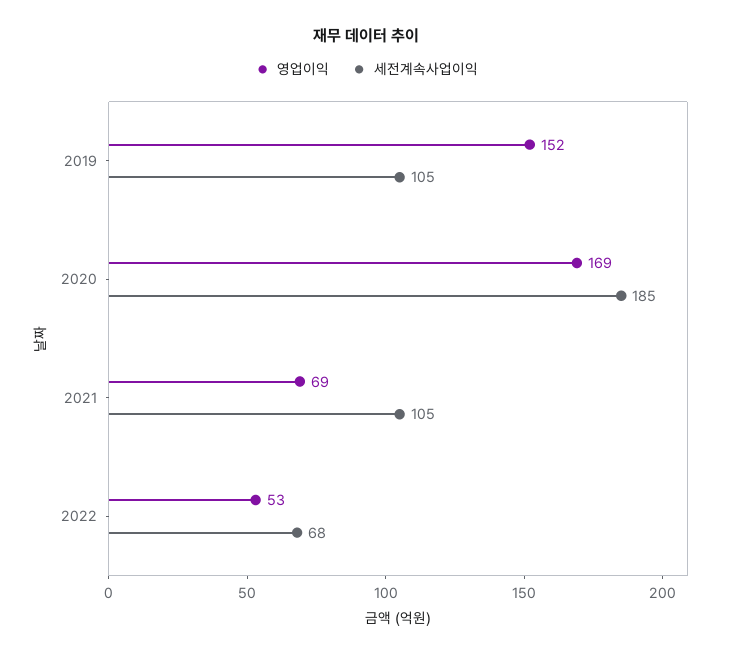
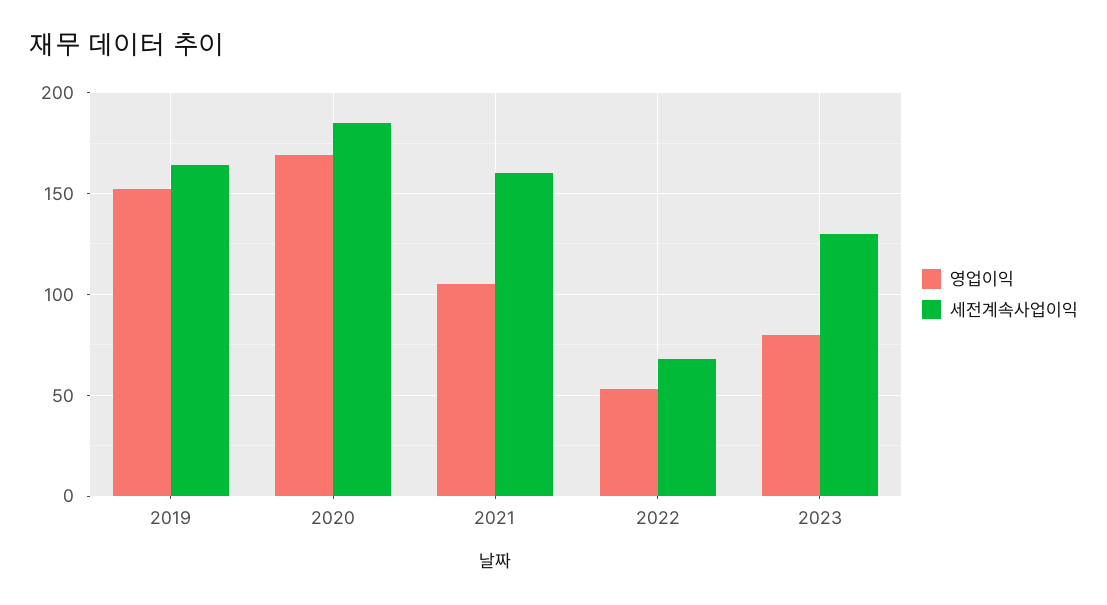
세전계속사업이익, 2019: 105 -> 165
영업이익, 2021: 69 -> 105
세전계속사업이익, 2021: 105 -> 160
영업이익, 2023: none -> 80
세전계속사업이익, 2023: none -> 130

